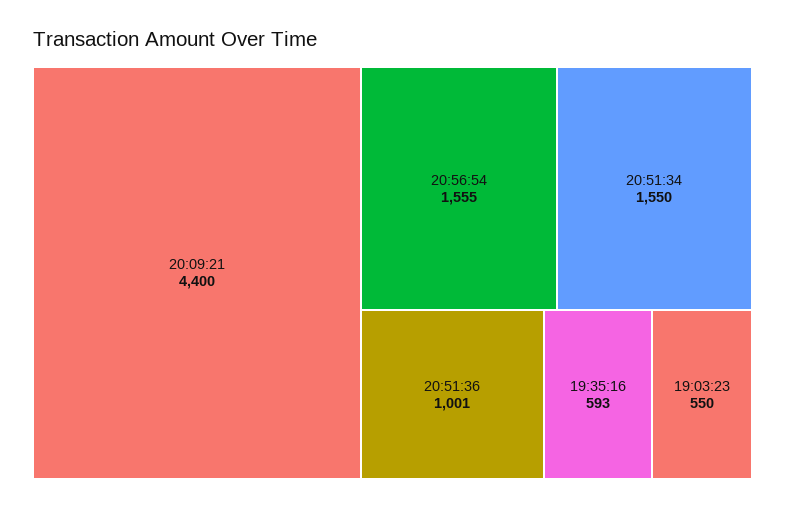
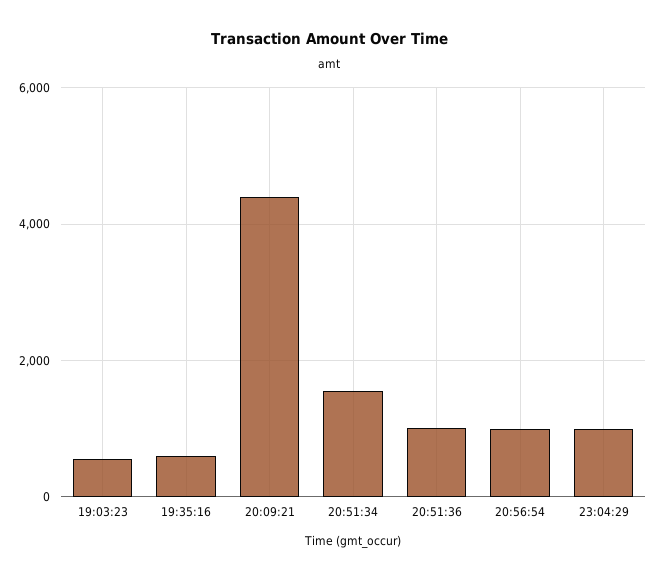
20:56:54: 1555 -> 1000
23:04:29: none -> 1000

